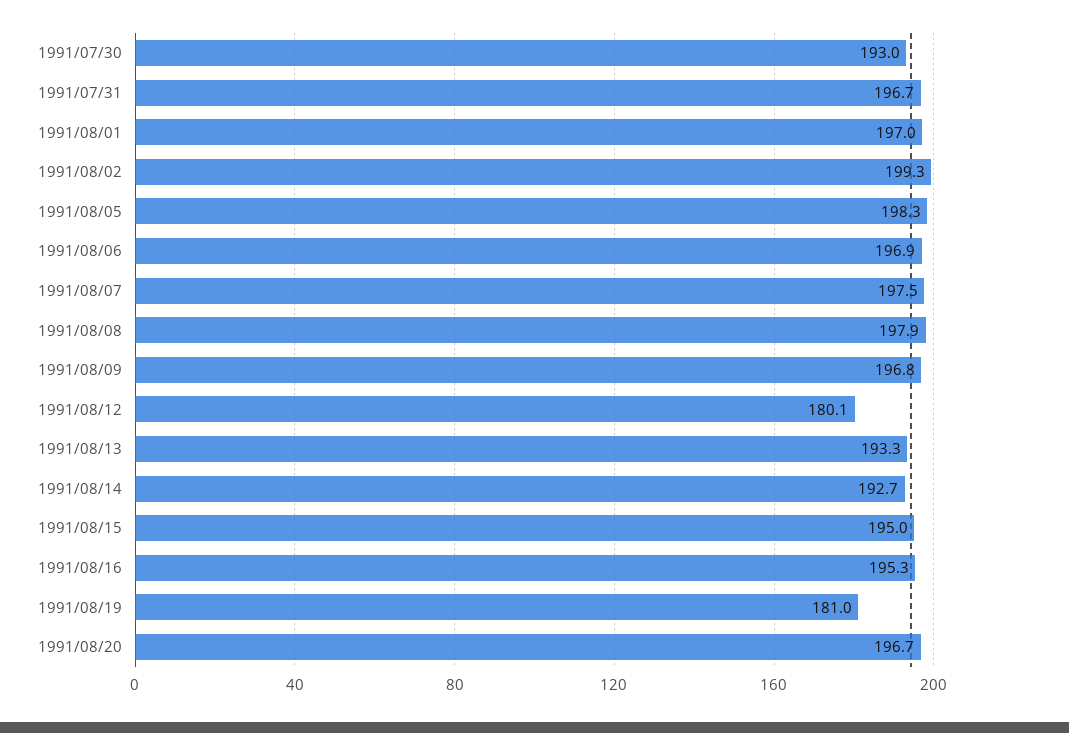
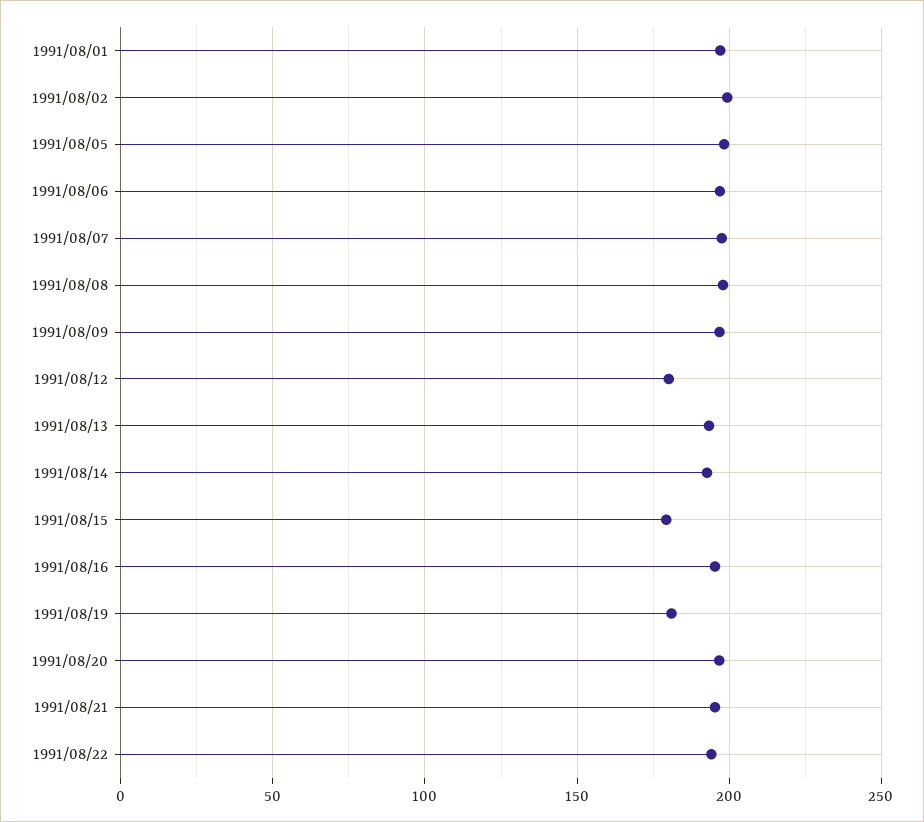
1991/07/30: 193 -> none
1991/07/31: 196.7 -> none
1991/08/15: 195 -> 180
1991/08/21: none -> 195
1991/08/22: none -> 195

